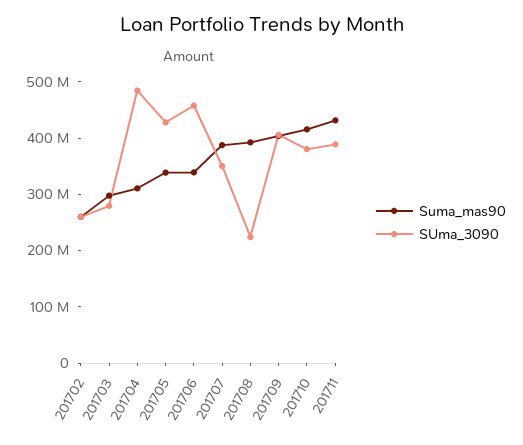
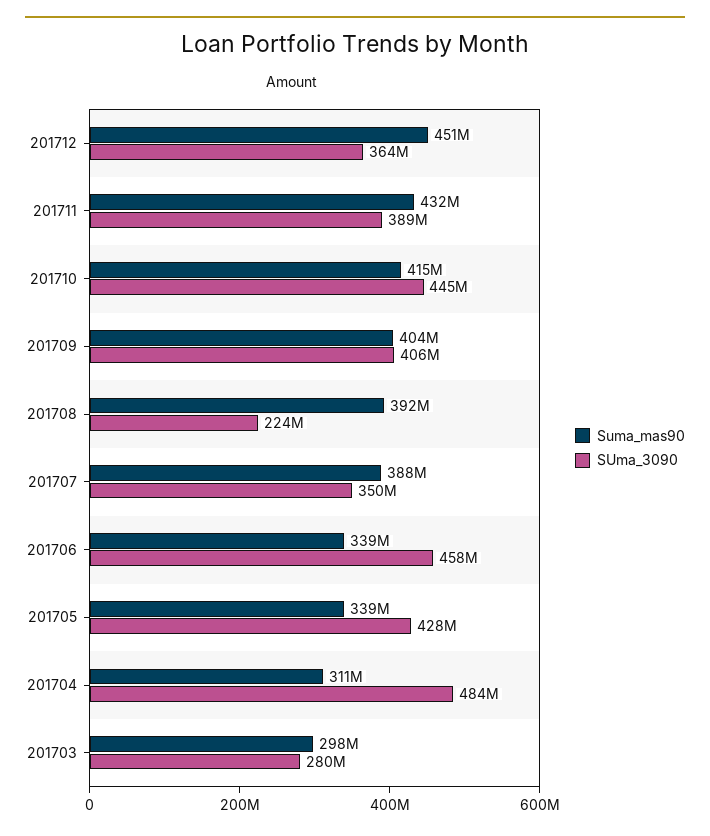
Suma_mas90, 201702: 260000000 -> none
SUma_3090, 201702: 260000000 -> none
SUma_3090, 201710: 380000000 -> 445000000
Suma_mas90, 201712: none -> 451000000
SUma_3090, 201712: none -> 364000000

